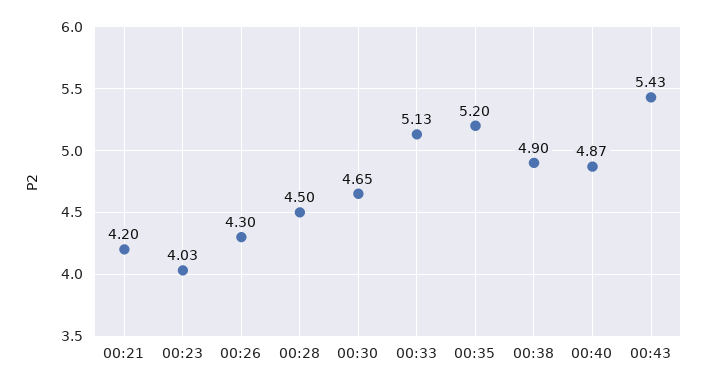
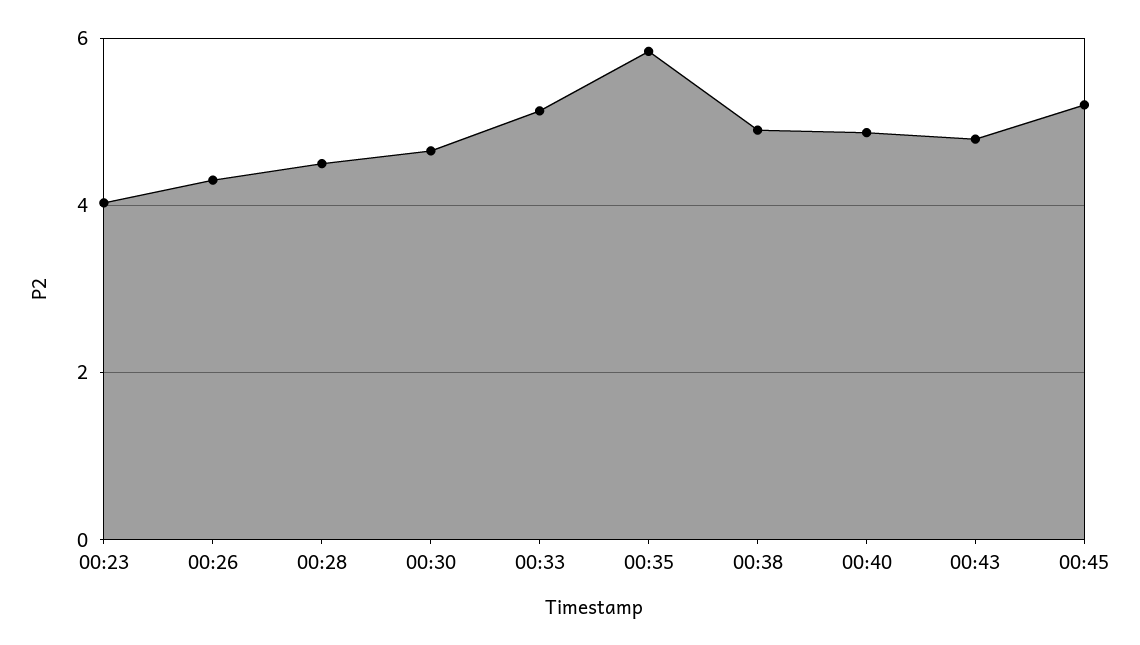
00:21: 4.2 -> none
00:35: 5.2 -> 5.8
00:43: 5.43 -> 4.8
00:45: none -> 5.2

